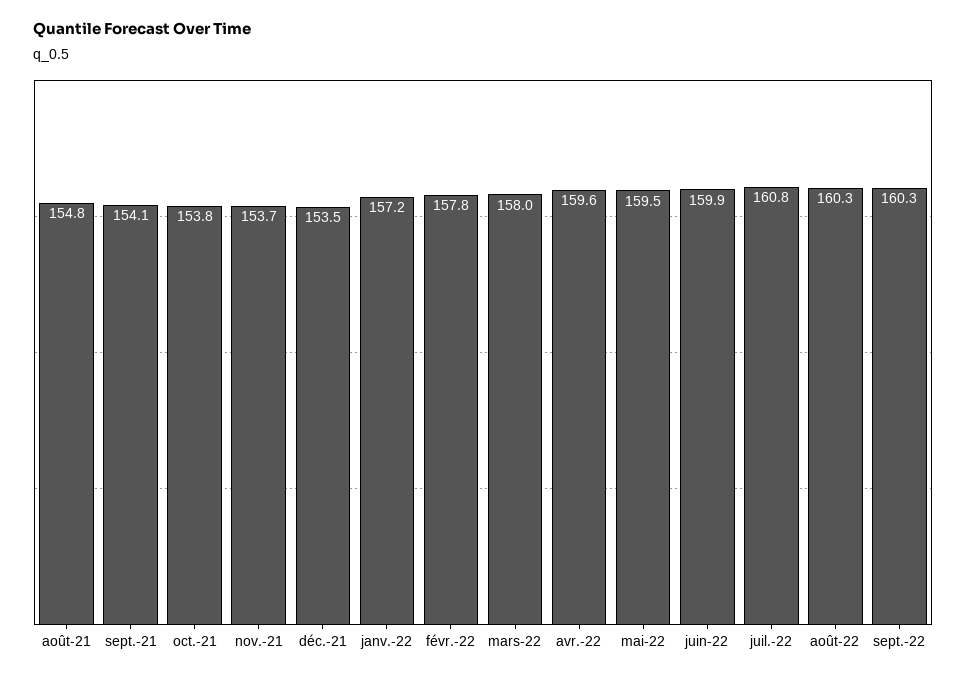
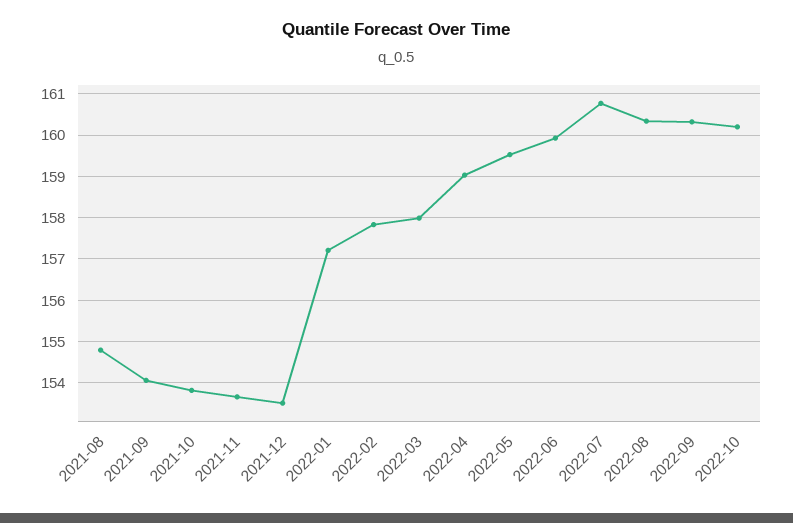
avr.-22: 159.6 -> 159
2022-10: none -> 160.2

